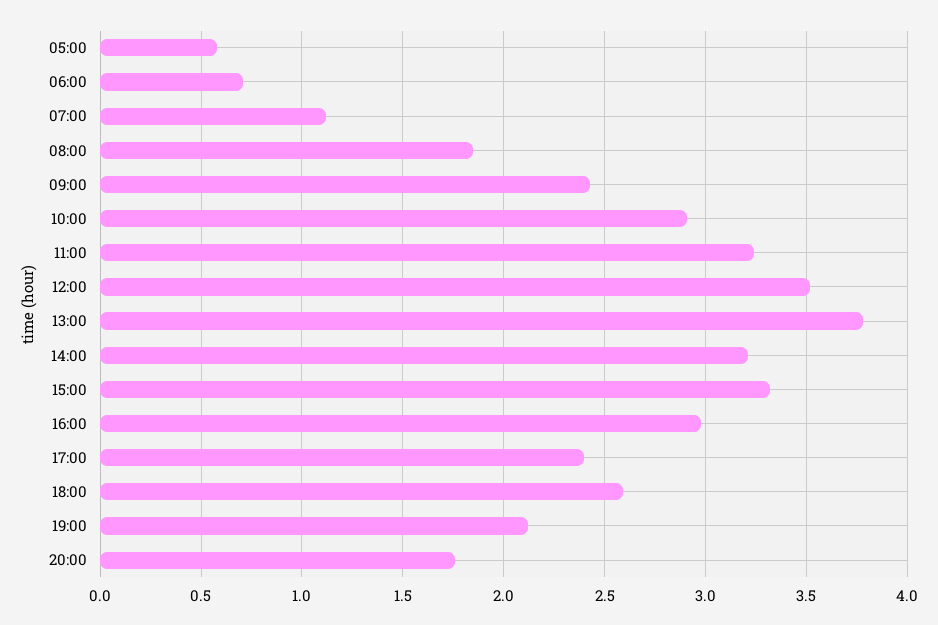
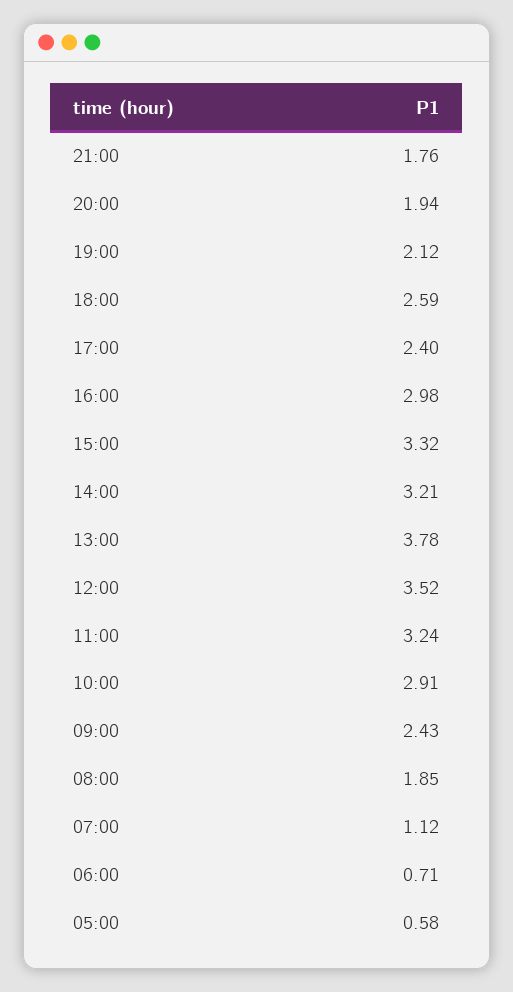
20:00: 1.75 -> 1.94
21:00: none -> 1.76

